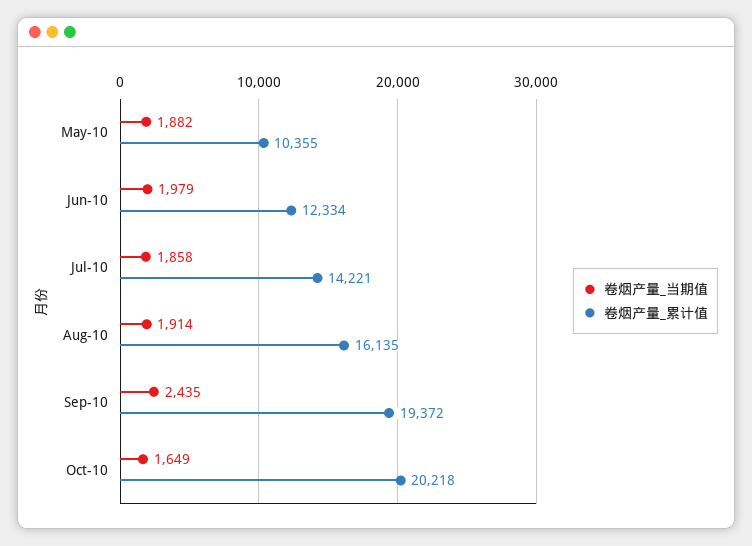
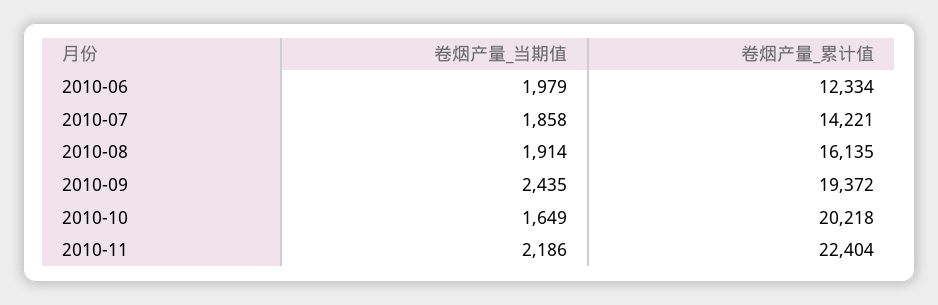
卷烟产量_当期值, May-10: 1882 -> none
卷烟产量_累计值, May-10: 10355 -> none
卷烟产量_当期值, 2010-11: none -> 2186
卷烟产量_累计值, 2010-11: none -> 22404

